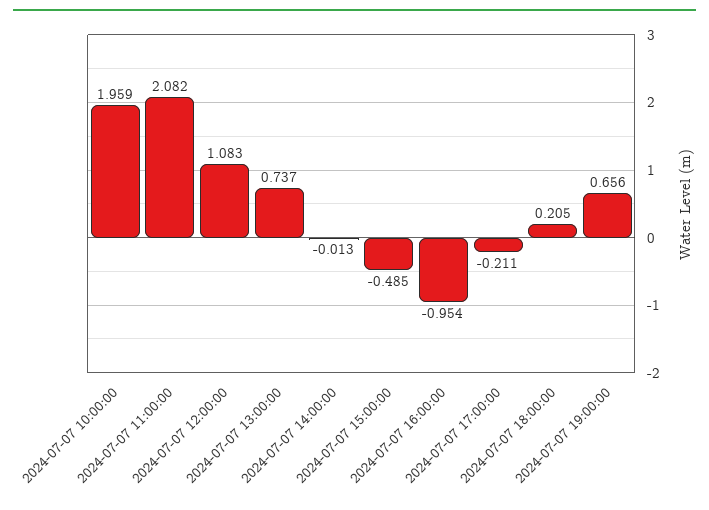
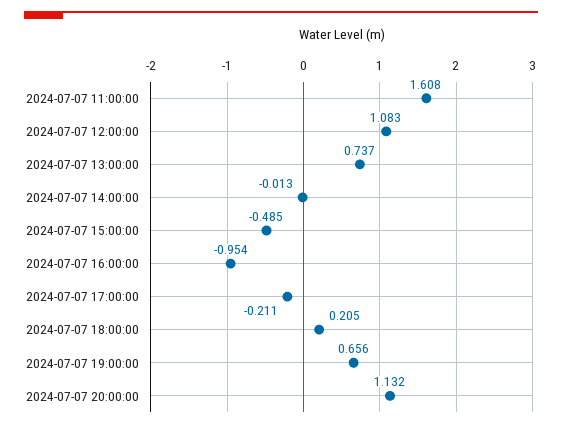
2024-07-07 10:00:00: 1.959 -> none
2024-07-07 11:00:00: 2.082 -> 1.608
2024-07-07 20:00:00: none -> 1.132

